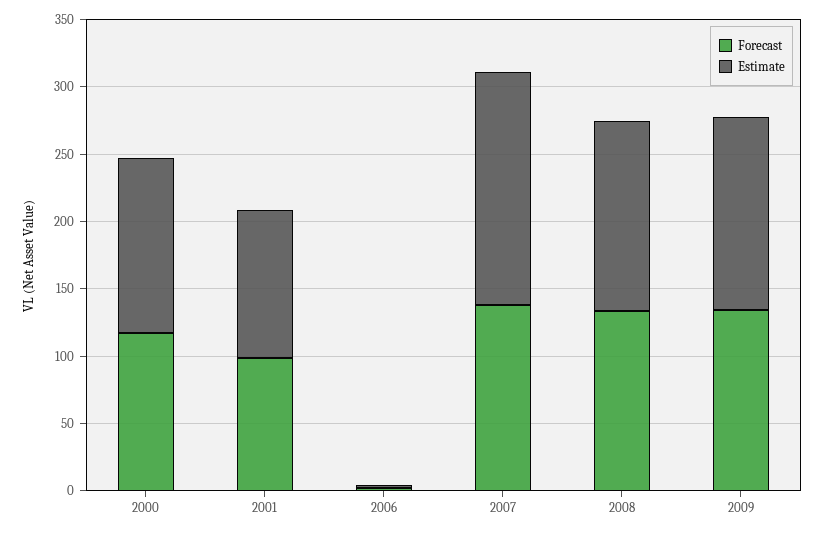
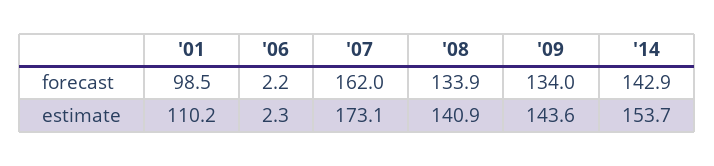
Forecast, 2000: 120 -> none
Estimate, 2000: 130 -> none
Forecast, 2007: 140 -> 162
Forecast, '14: none -> 142.9
Estimate, '14: none -> 153.7

